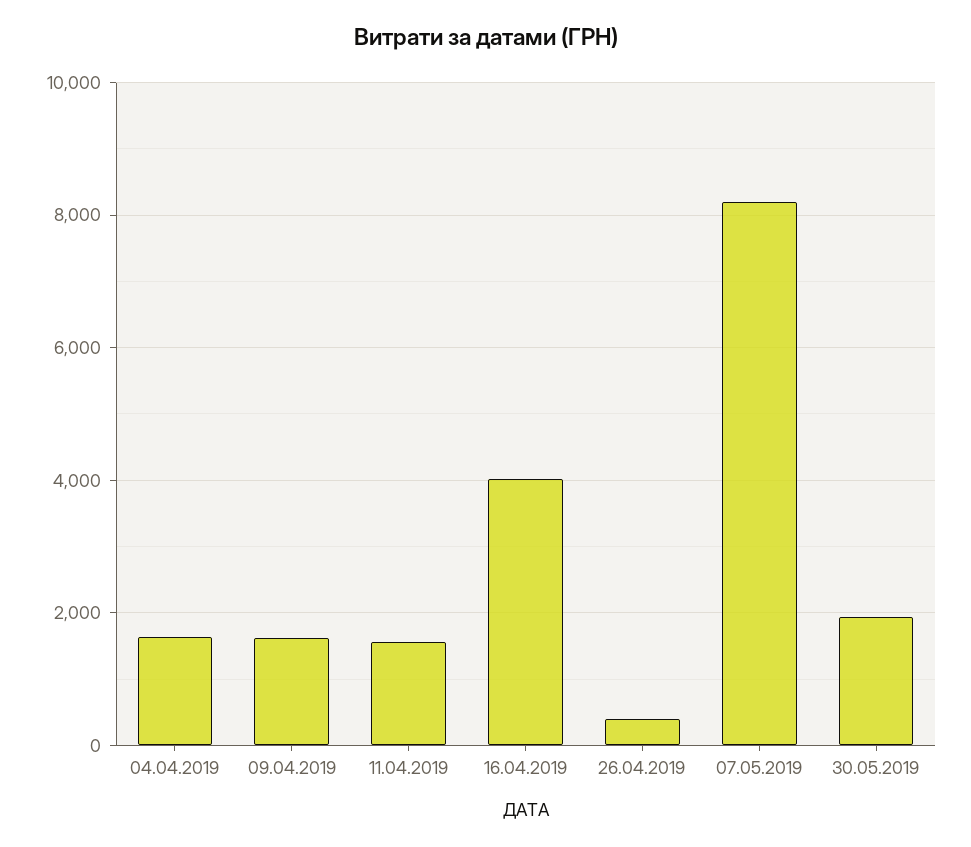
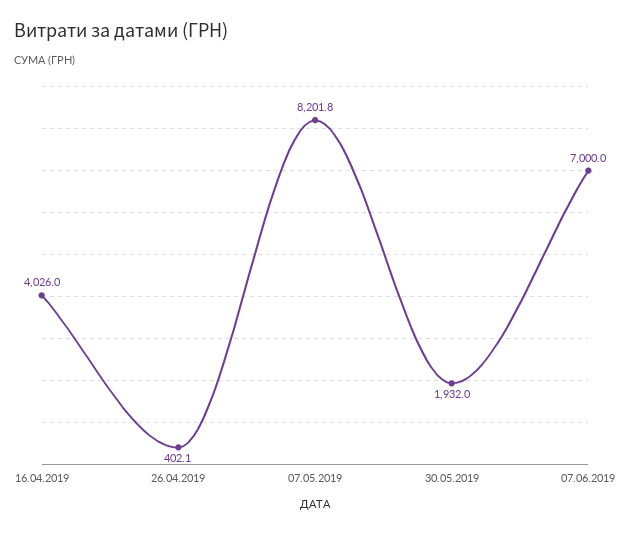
04.04.2019: 1600 -> none
09.04.2019: 1600 -> none
11.04.2019: 1600 -> none
07.06.2019: none -> 7000

